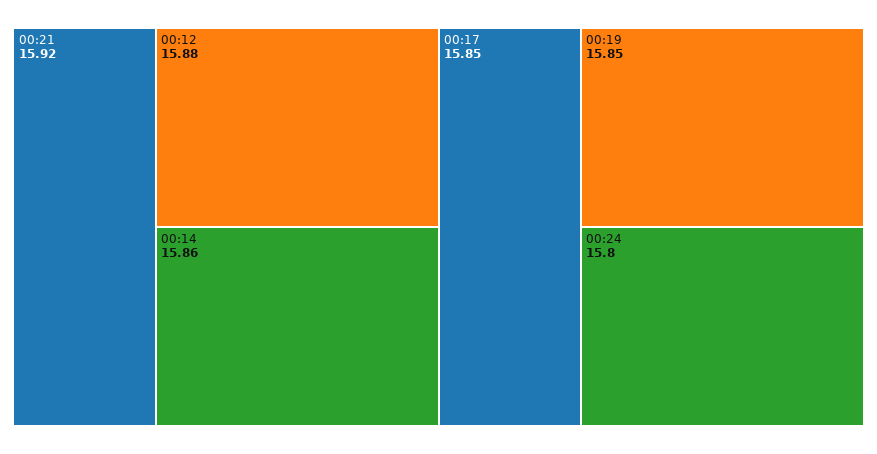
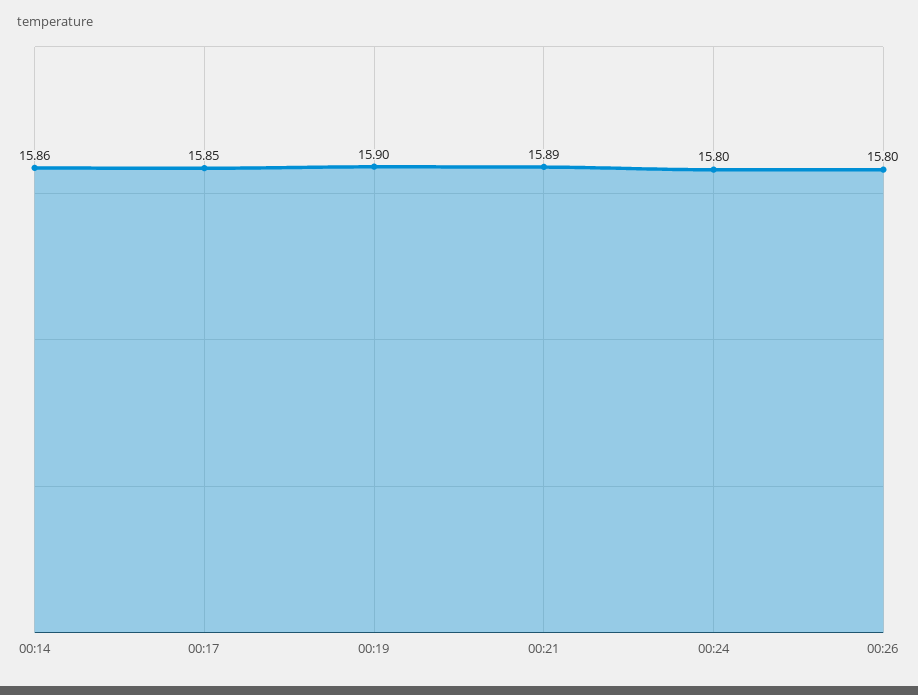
00:21: 15.92 -> 15.89
00:12: 15.88 -> none
00:19: 15.85 -> 15.9
00:26: none -> 15.8

